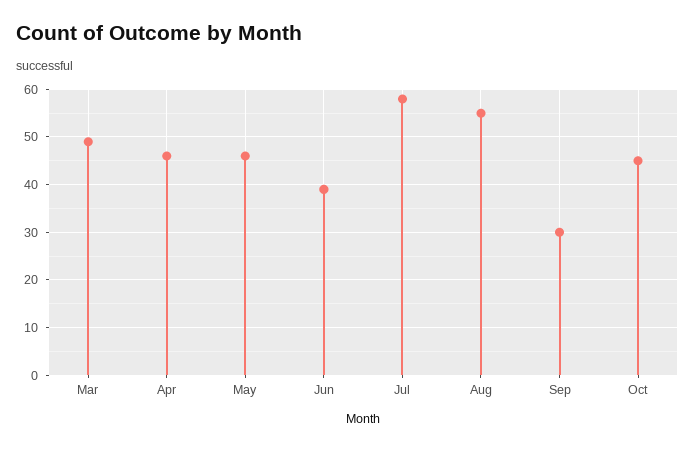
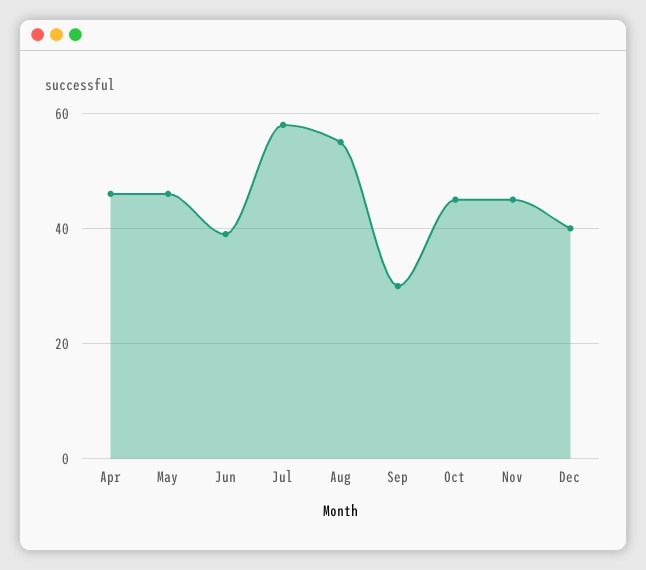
Mar: 50 -> none
Nov: none -> 45
Dec: none -> 40

